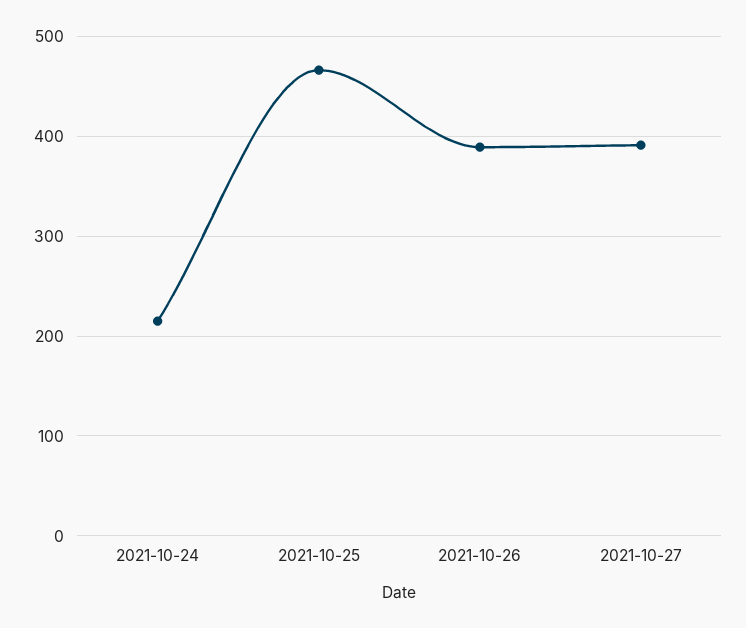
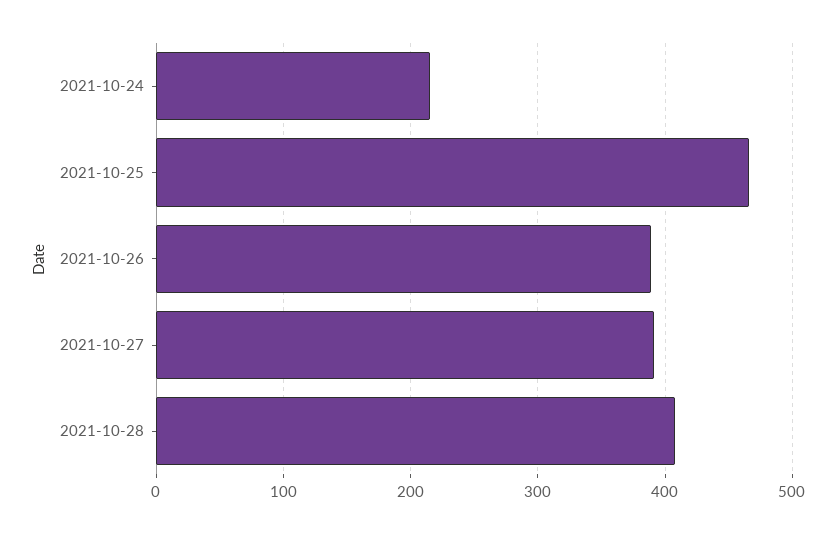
2021-10-28: none -> 410

